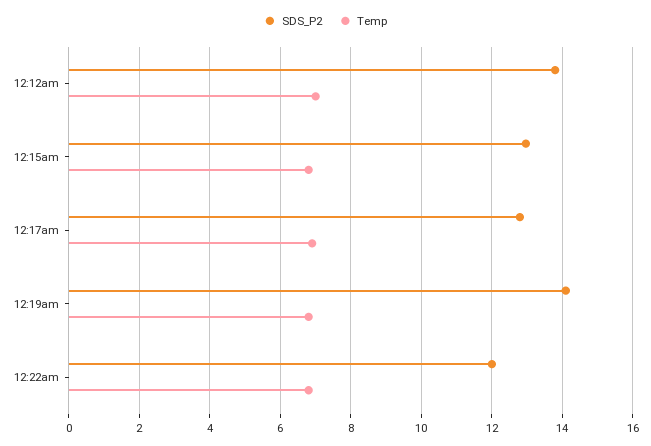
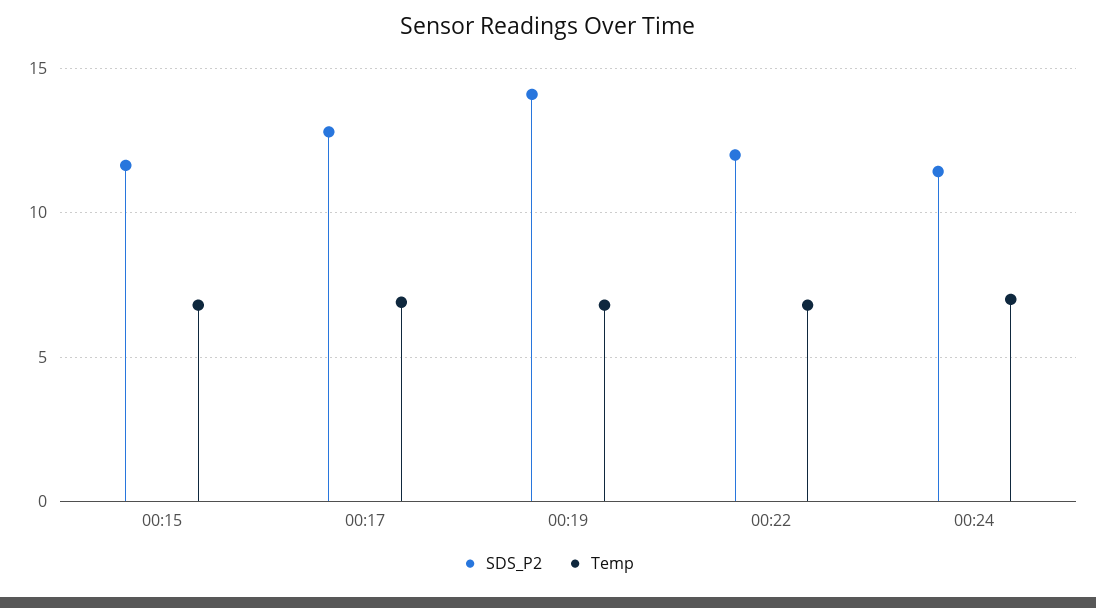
SDS_P2, 12:12am: 13.8 -> none
Temp, 12:12am: 7 -> none
SDS_P2, 12:15am: 13 -> 11.5
SDS_P2, 00:24: none -> 11.5
Temp, 00:24: none -> 7

